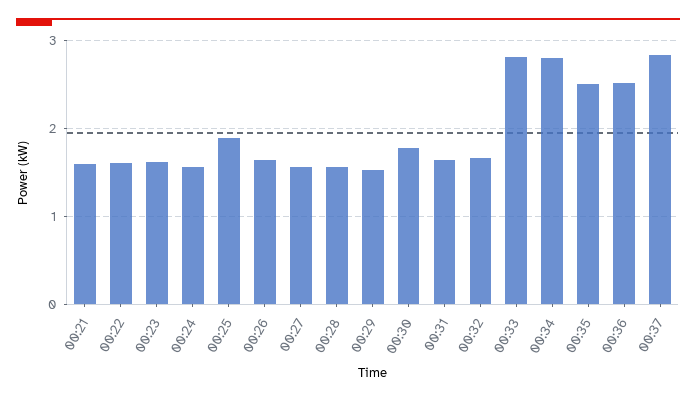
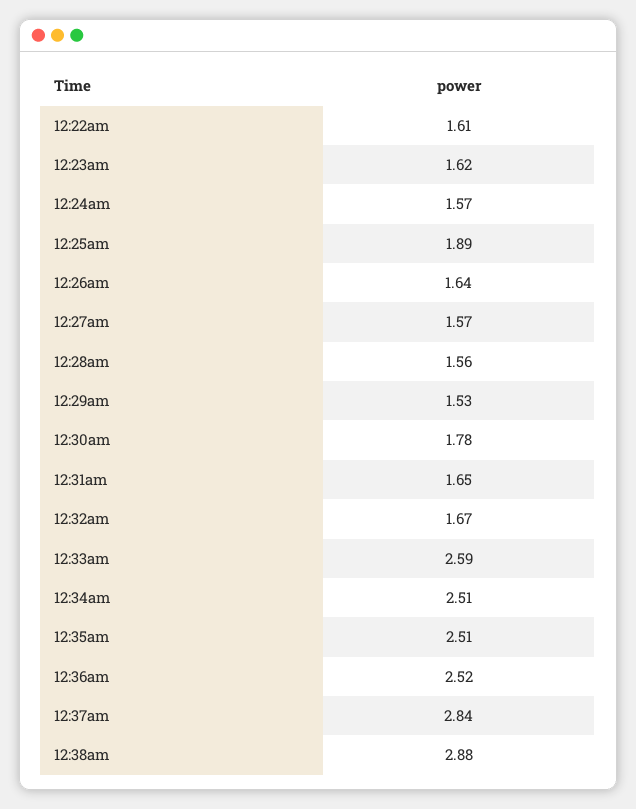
00:21: 1.6 -> none
00:33: 2.8 -> 2.59
00:34: 2.8 -> 2.51
12:38am: none -> 2.88

